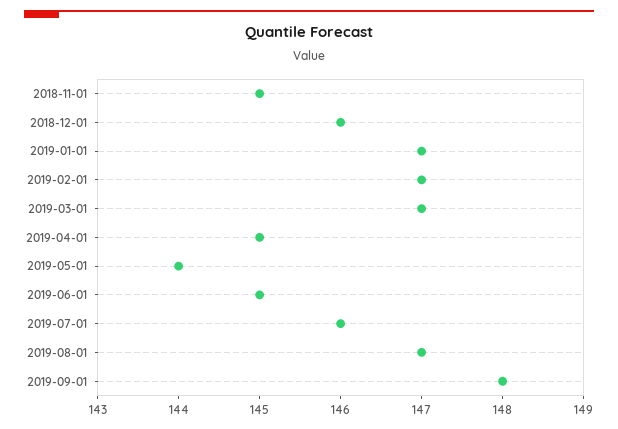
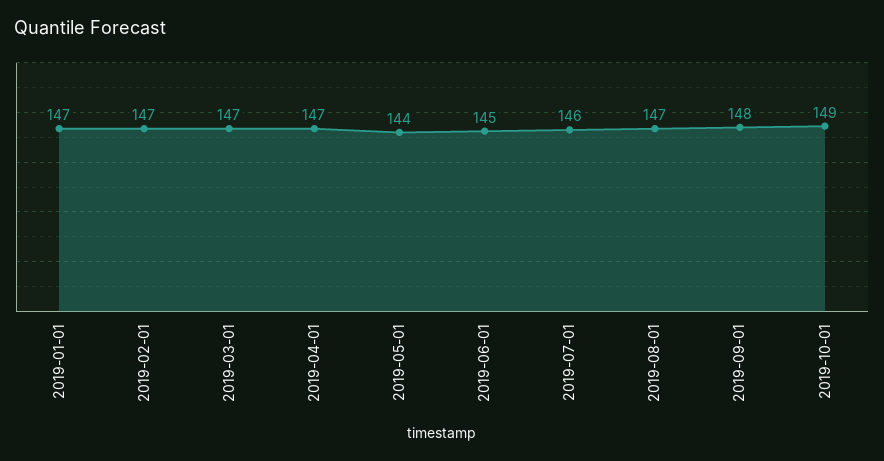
2018-11-01: 145 -> none
2018-12-01: 146 -> none
2019-04-01: 145 -> 147
2019-10-01: none -> 149

